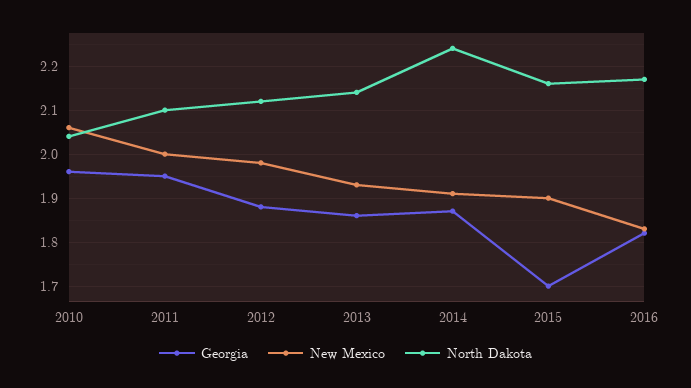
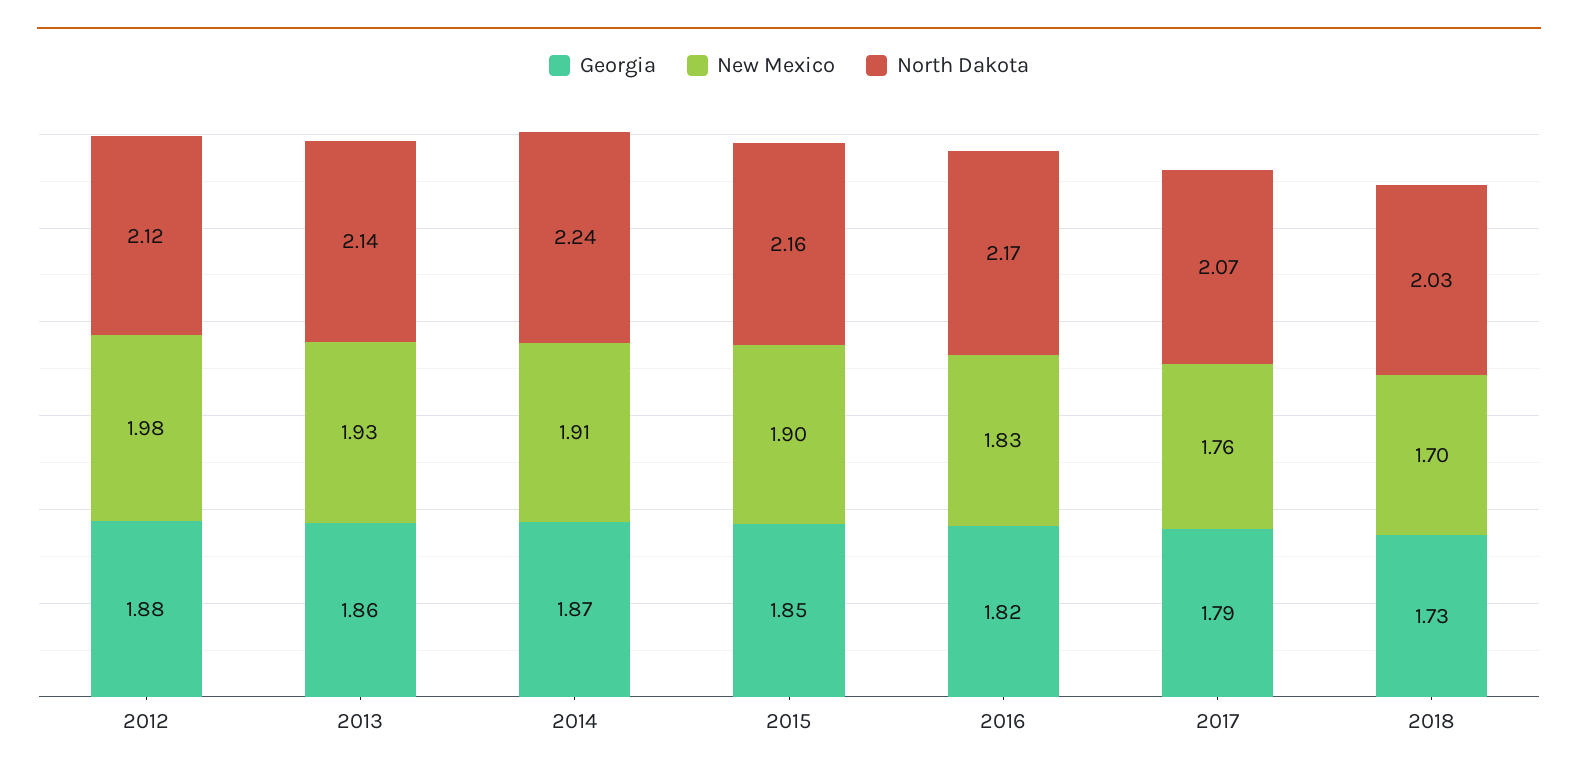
Georgia, 2010: 1.95 -> none
New Mexico, 2010: 2.05 -> none
North Dakota, 2010: 2.05 -> none
Georgia, 2011: 1.95 -> none
New Mexico, 2011: 2 -> none
North Dakota, 2011: 2.1 -> none
Georgia, 2015: 1.7 -> 1.85
Georgia, 2017: none -> 1.79
New Mexico, 2017: none -> 1.76
North Dakota, 2017: none -> 2.07
Georgia, 2018: none -> 1.73
New Mexico, 2018: none -> 1.7
North Dakota, 2018: none -> 2.03

